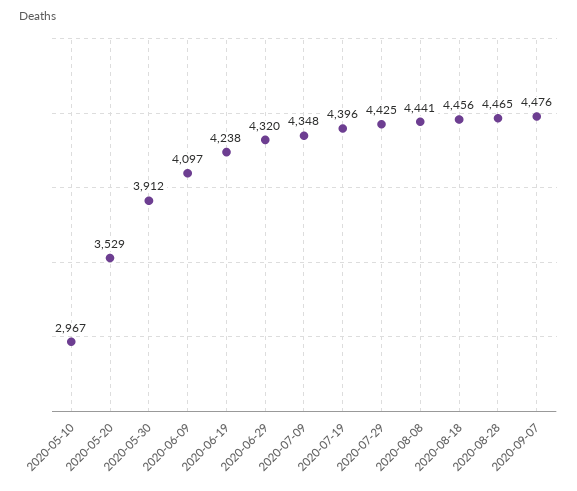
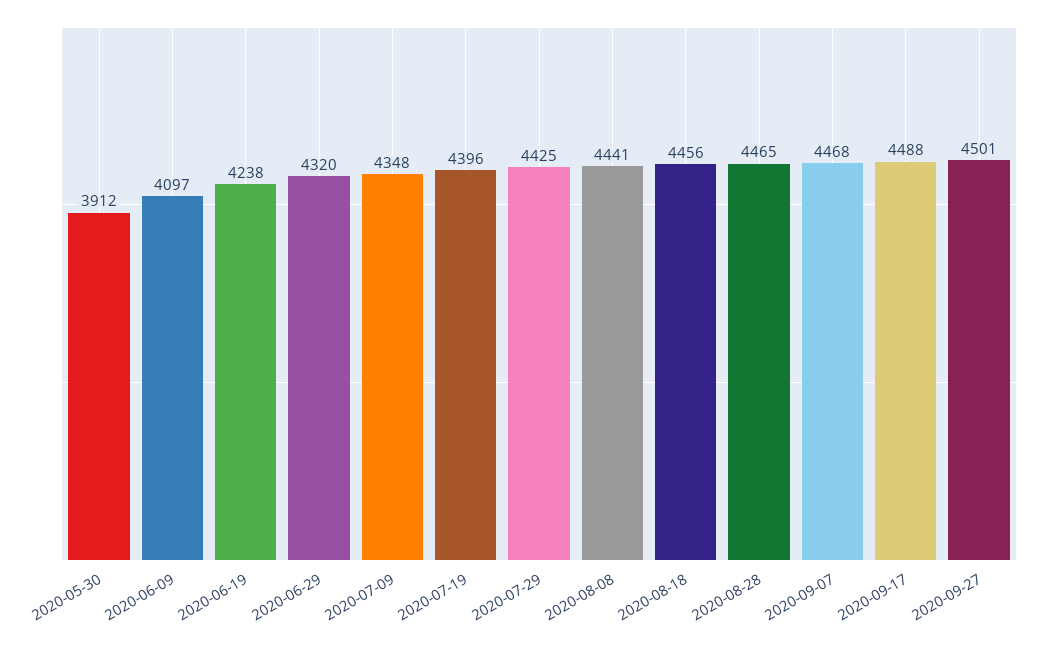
2020-05-10: 2967 -> none
2020-05-20: 3529 -> none
2020-09-07: 4476 -> 4468
2020-09-17: none -> 4488
2020-09-27: none -> 4501

